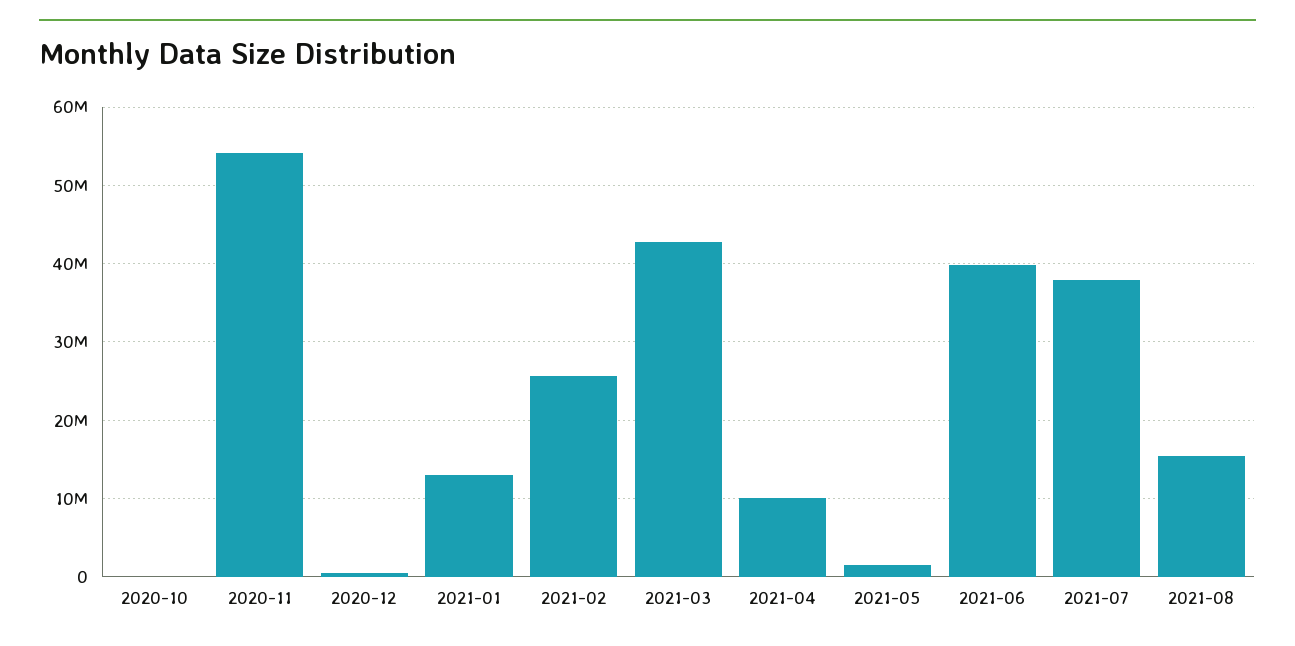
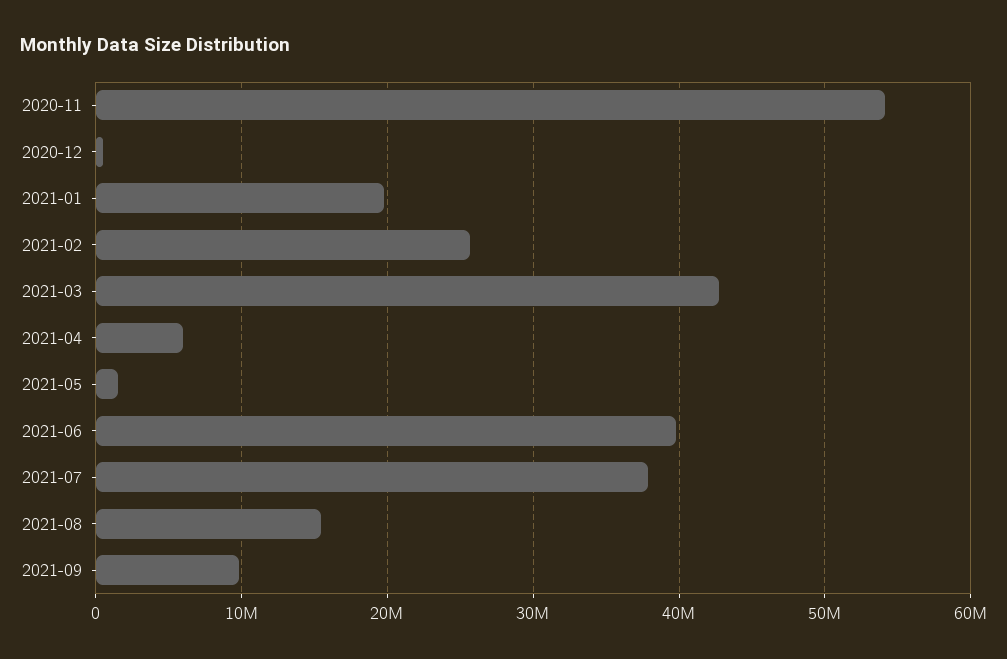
2020-10: 0 -> none
2021-01: 13000000 -> 20000000
2021-04: 10000000 -> 6000000
2021-09: none -> 10000000

